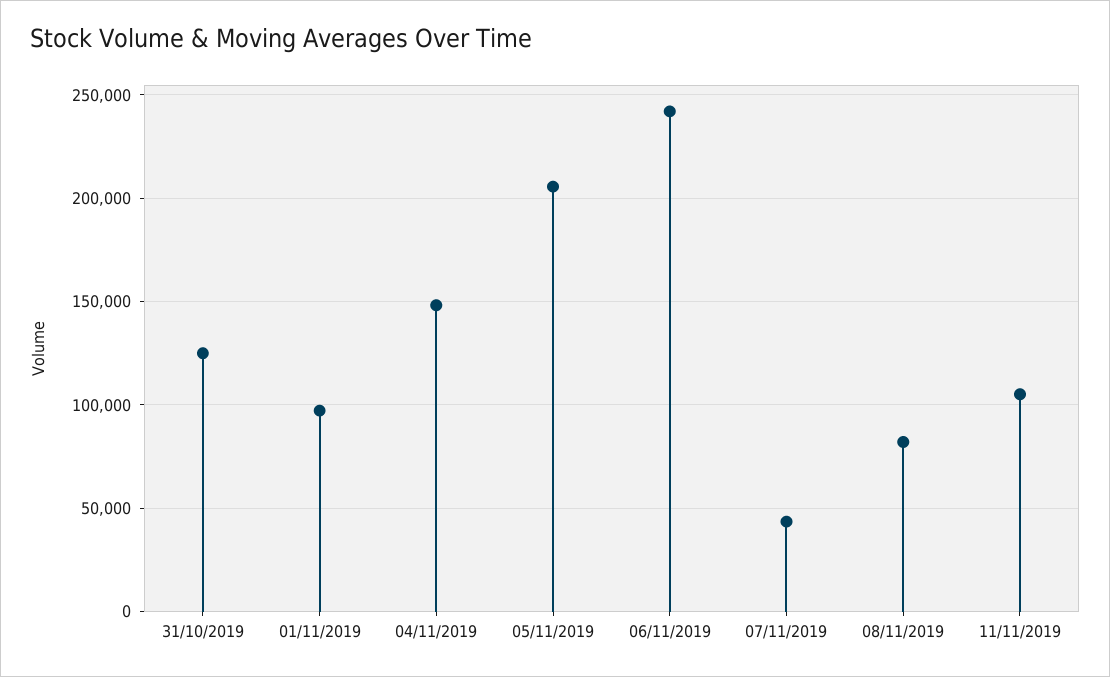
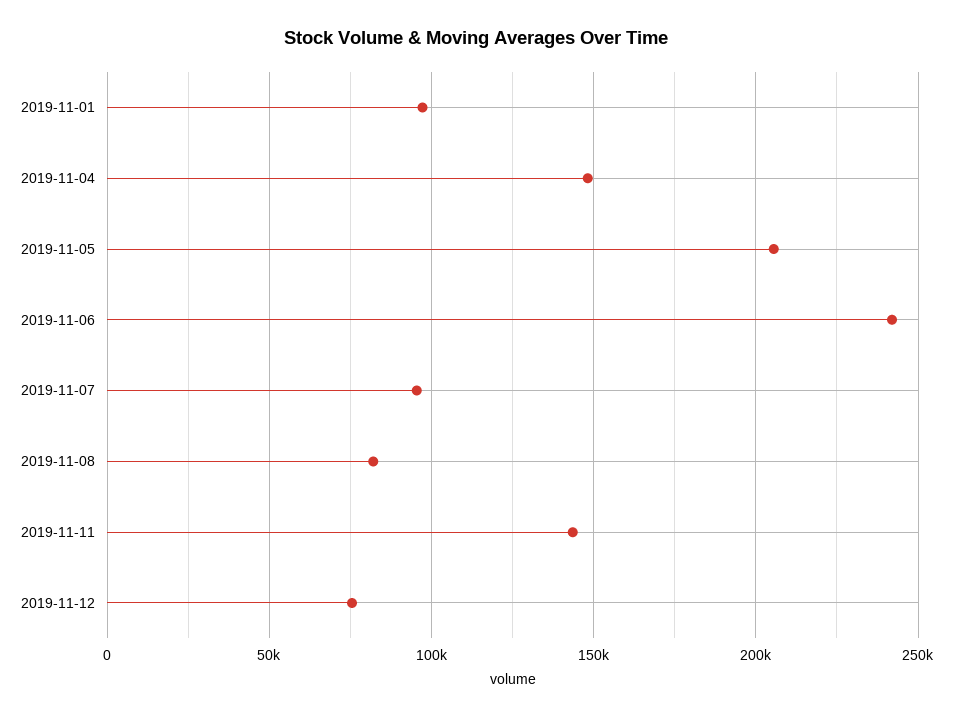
31/10/2019: 125000 -> none
07/11/2019: 45000 -> 95000
11/11/2019: 105000 -> 145000
2019-11-12: none -> 75000

